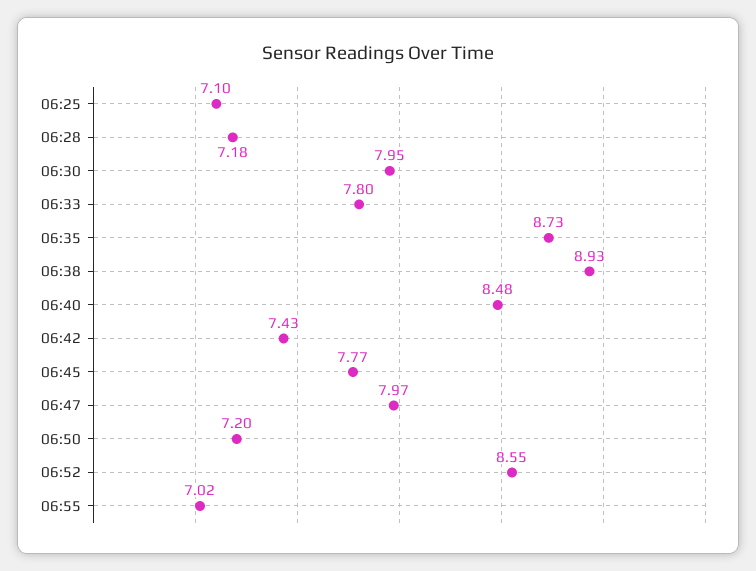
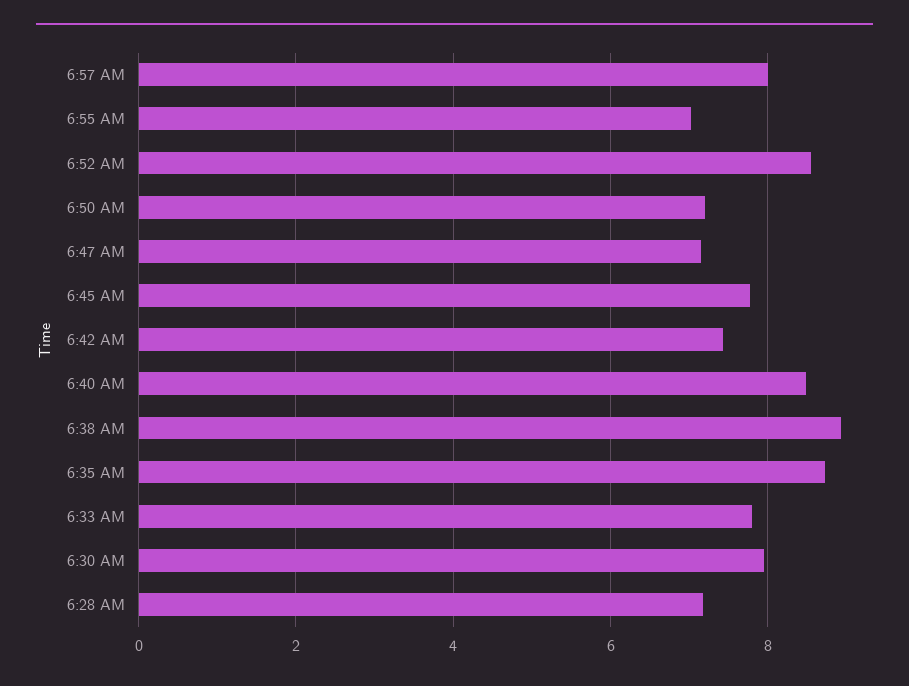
06:25: 7.1 -> none
06:47: 7.97 -> 7.2
6:57 AM: none -> 8

